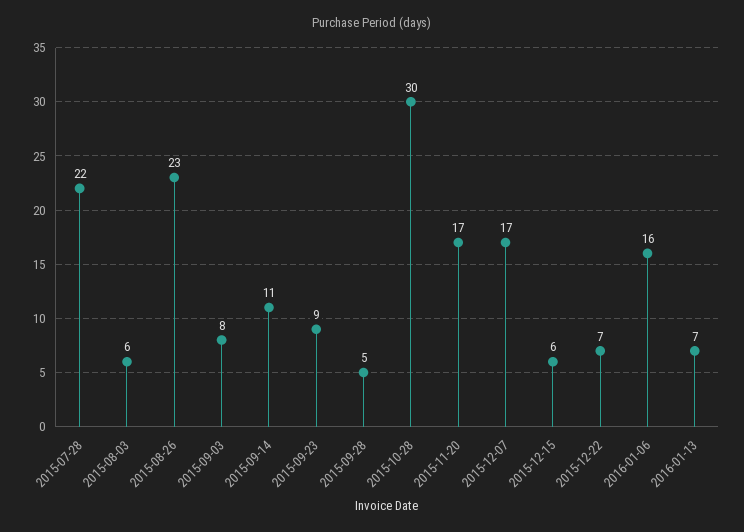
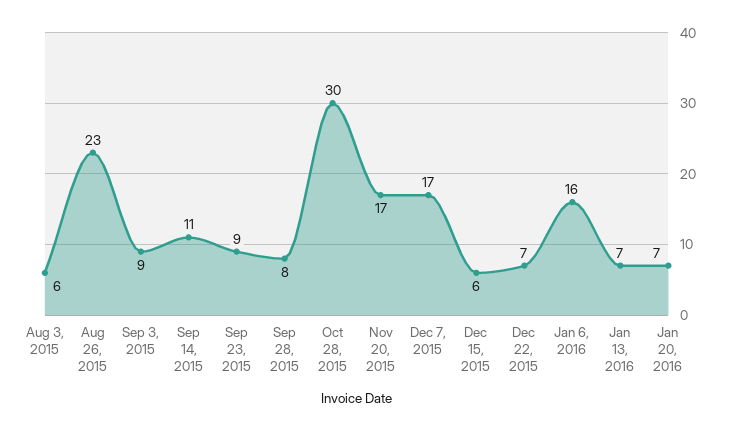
2015-07-28: 22 -> none
2015-09-03: 8 -> 9
2015-09-28: 5 -> 8
Jan 20, 2016: none -> 7

